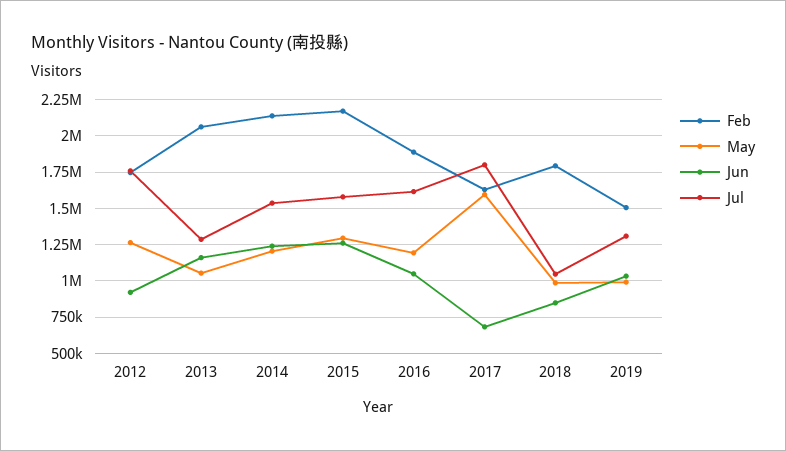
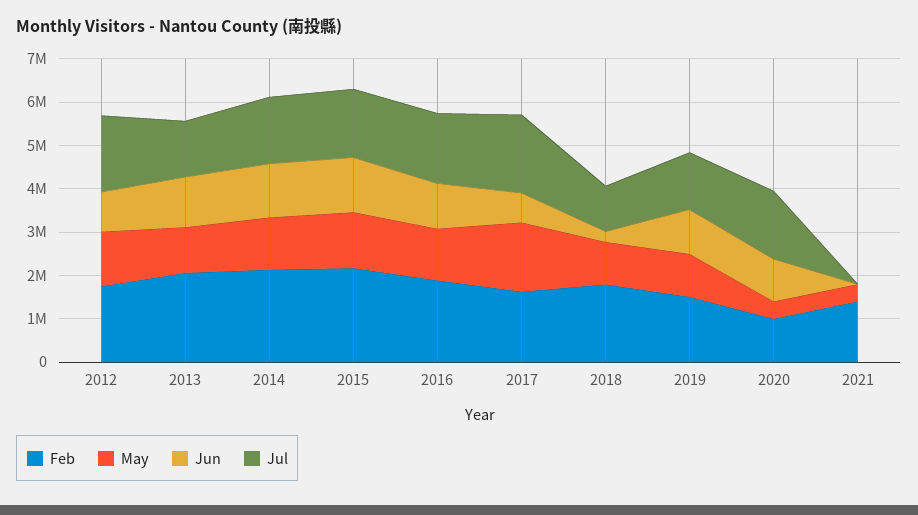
Jun, 2018: 850000 -> 200000
Feb, 2020: none -> 1000000
May, 2020: none -> 400000
Jun, 2020: none -> 1000000
Jul, 2020: none -> 1600000
Feb, 2021: none -> 1400000
May, 2021: none -> 400000
Jun, 2021: none -> 0
Jul, 2021: none -> 0

